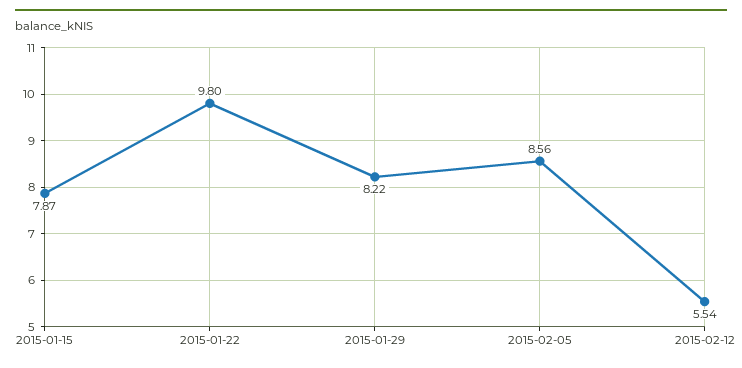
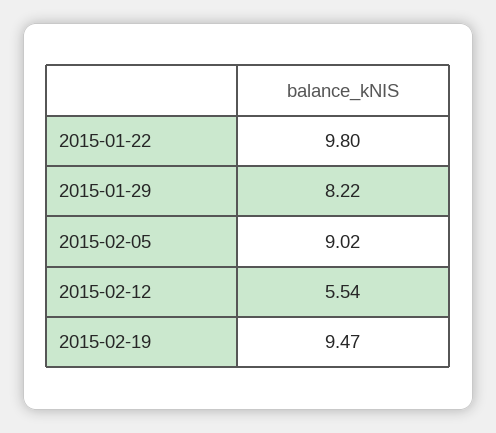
2015-01-15: 7.87 -> none
2015-02-05: 8.56 -> 9.02
2015-02-19: none -> 9.47

